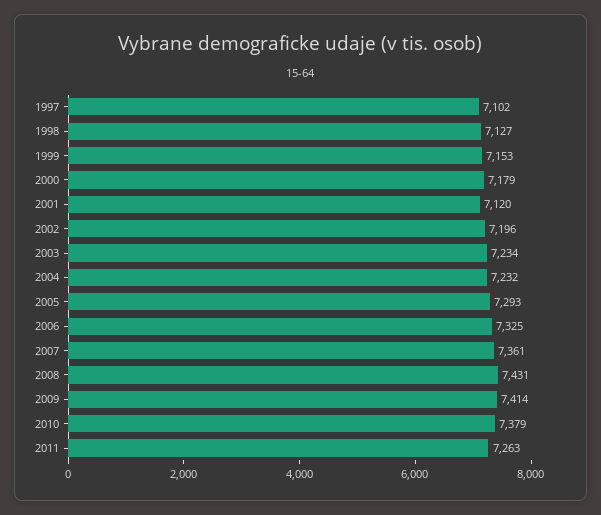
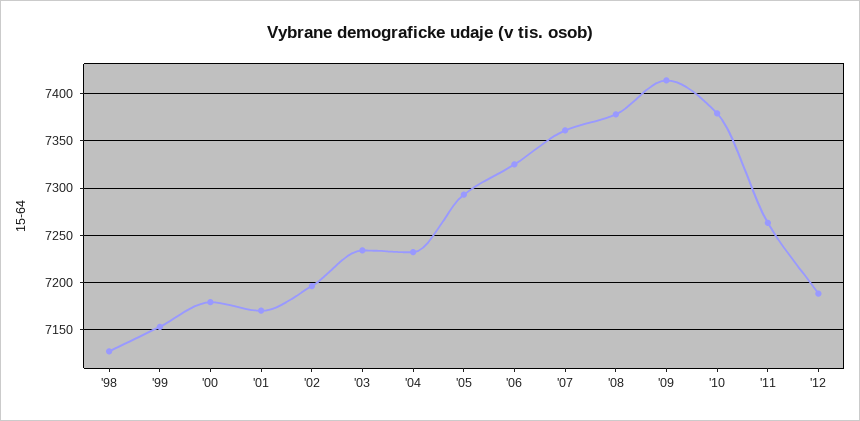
1997: 7102 -> none
2001: 7120 -> 7170
2008: 7431 -> 7380
'12: none -> 7190

